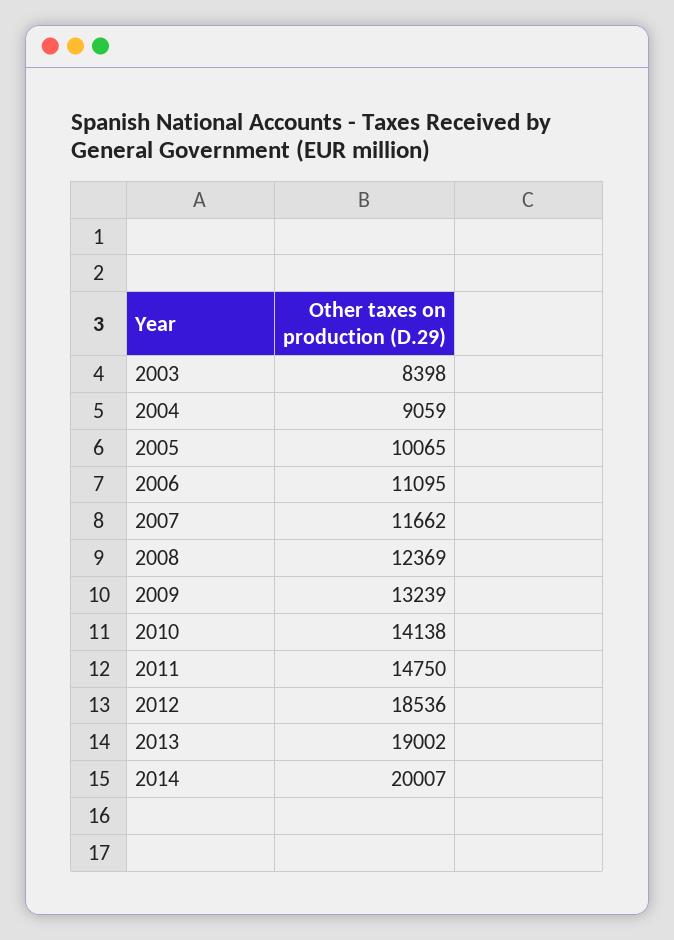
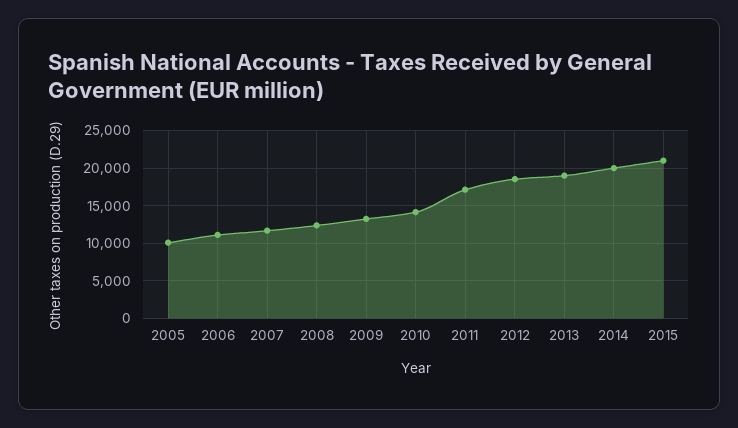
2003: 8398 -> none
2004: 9059 -> none
2011: 14750 -> 17000
2015: none -> 21000

